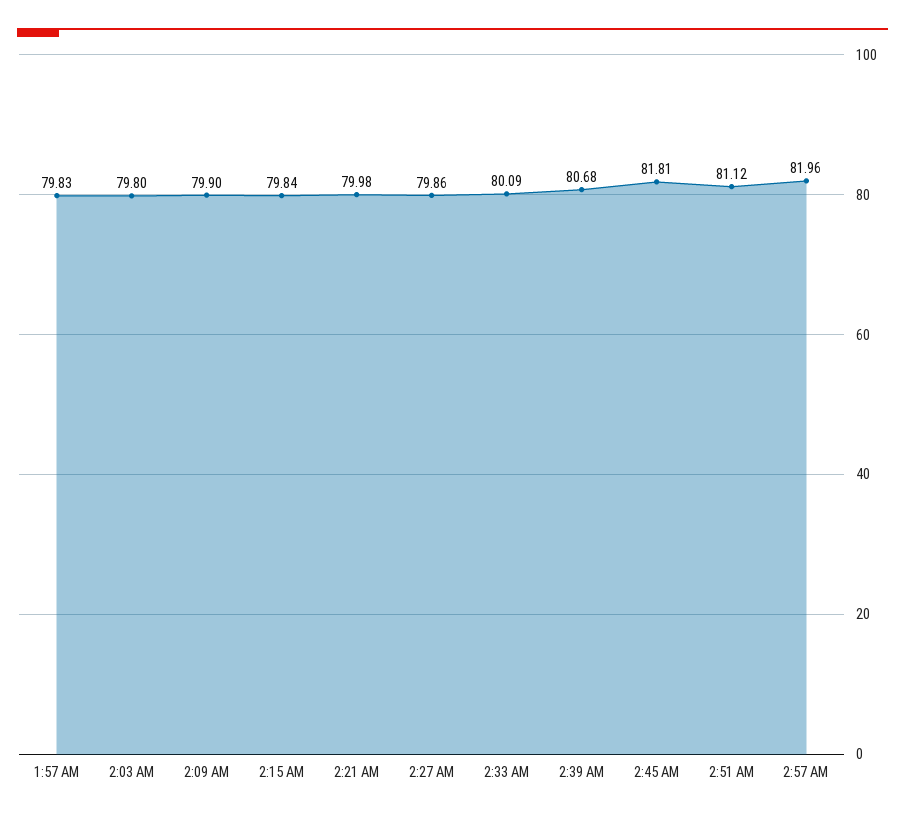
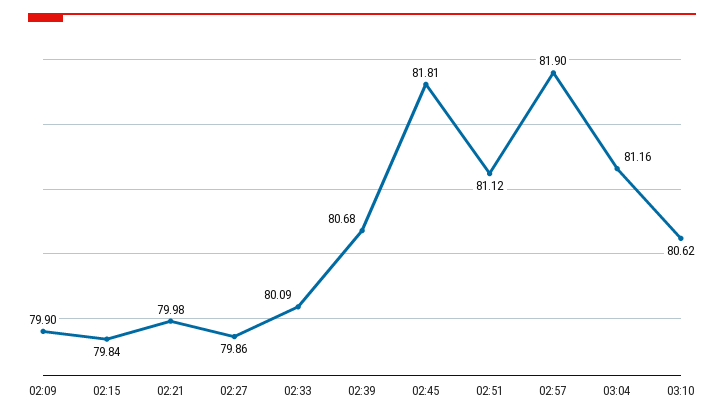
1:57 AM: 79.83 -> none
2:03 AM: 79.8 -> none
2:57 AM: 81.96 -> 81.9
03:04: none -> 81.16
03:10: none -> 80.62

